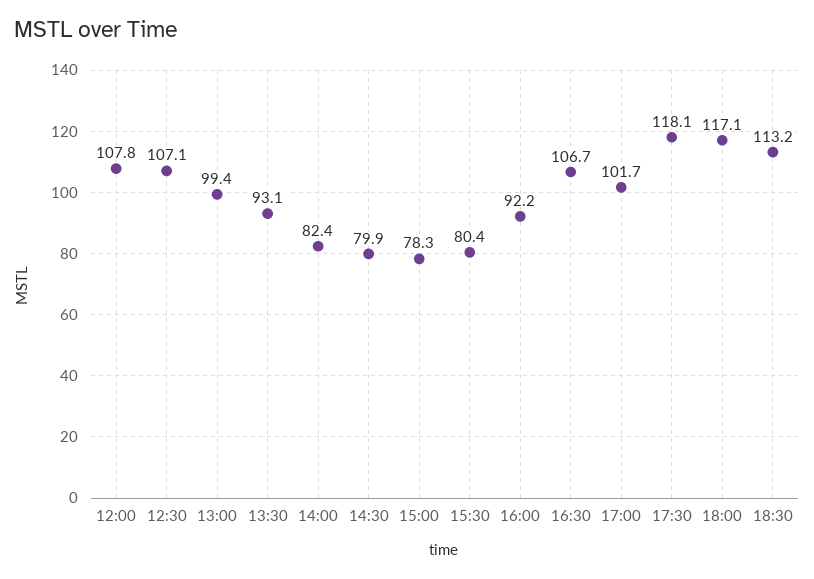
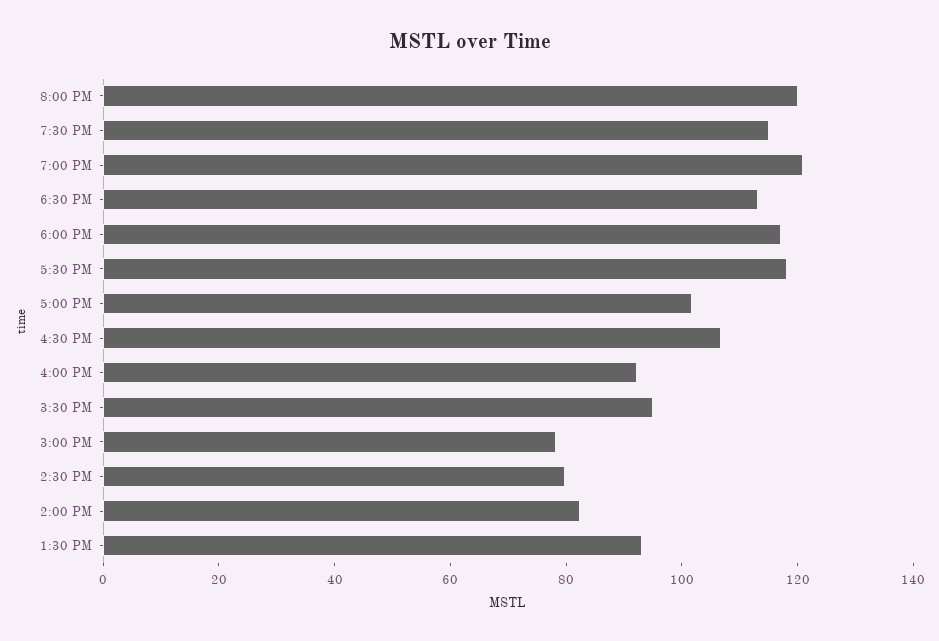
12:00: 107.8 -> none
12:30: 107.1 -> none
13:00: 99.4 -> none
15:30: 80.4 -> 95
8:00 PM: none -> 120
7:30 PM: none -> 115
7:00 PM: none -> 120

